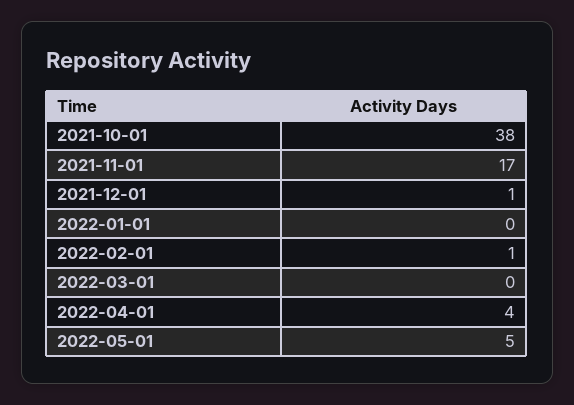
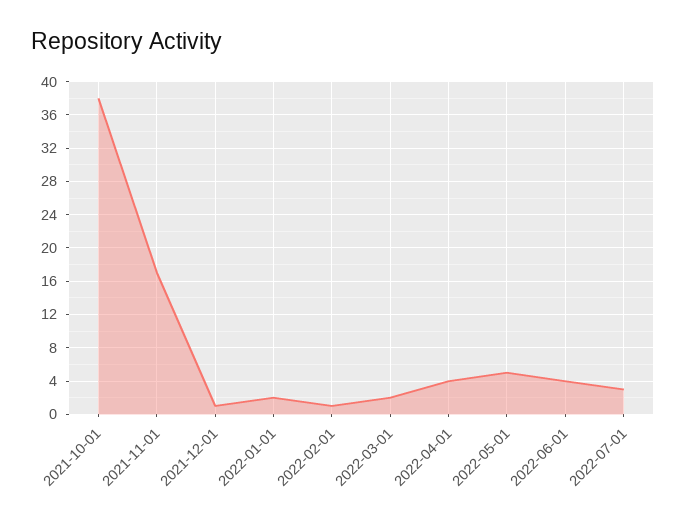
2022-01-01: 0 -> 2
2022-03-01: 0 -> 2
2022-06-01: none -> 4
2022-07-01: none -> 3

